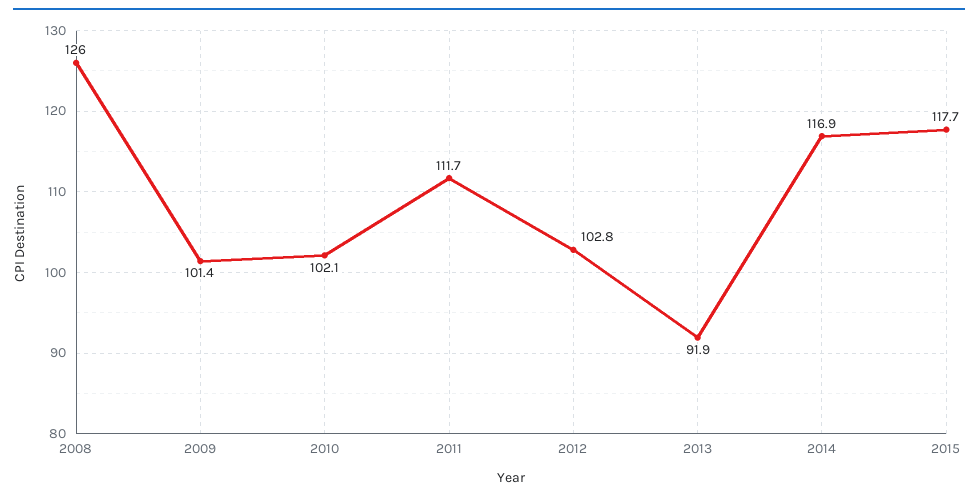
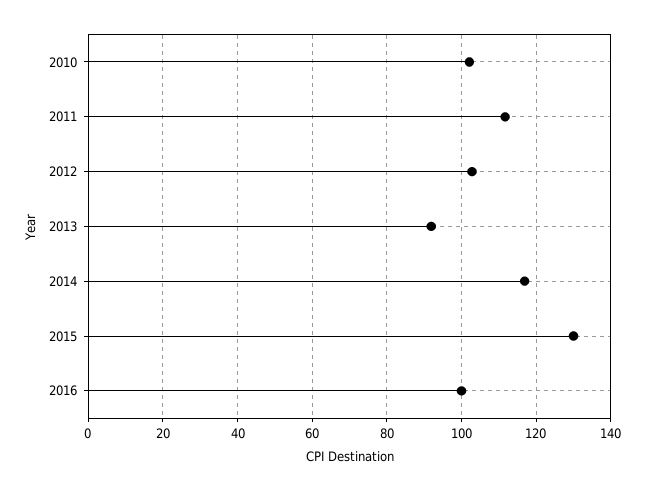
2008: 126 -> none
2009: 101.4 -> none
2015: 117.7 -> 130
2016: none -> 100

